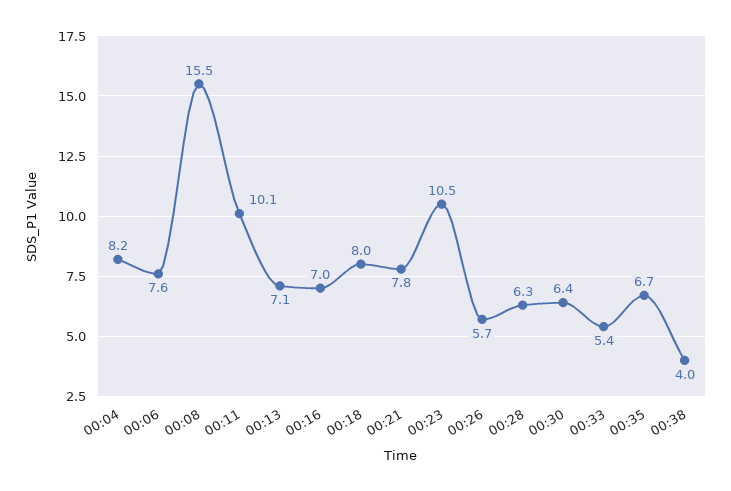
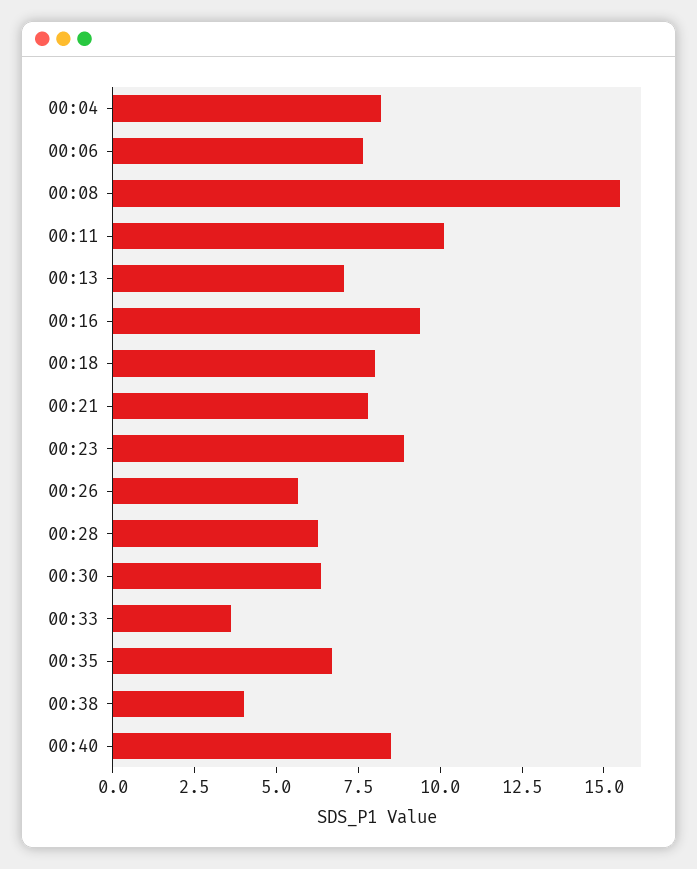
00:16: 7 -> 9.5
00:23: 10.5 -> 9
00:33: 5.4 -> 3.5
00:40: none -> 8.5

